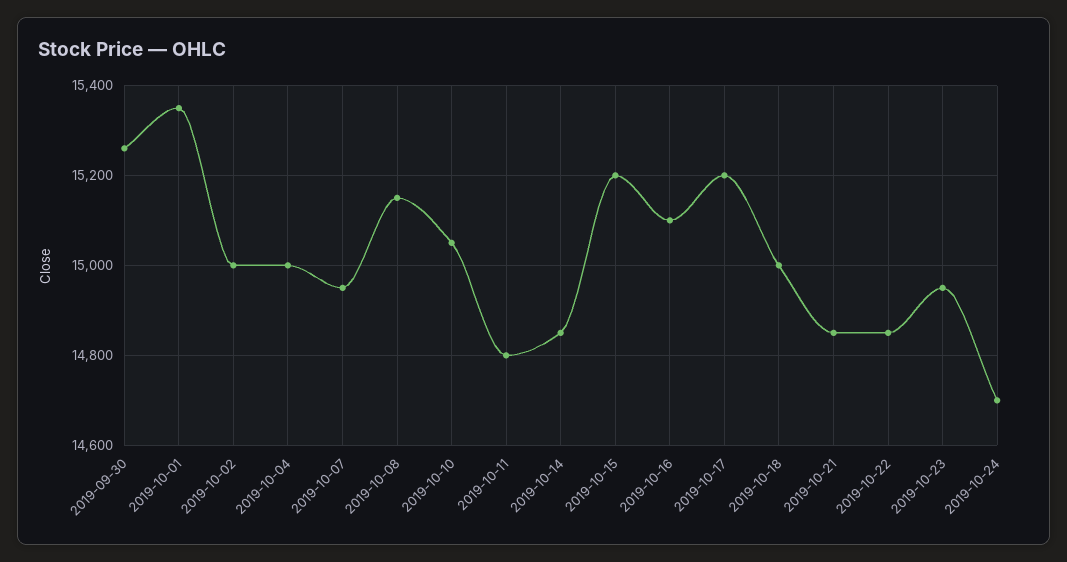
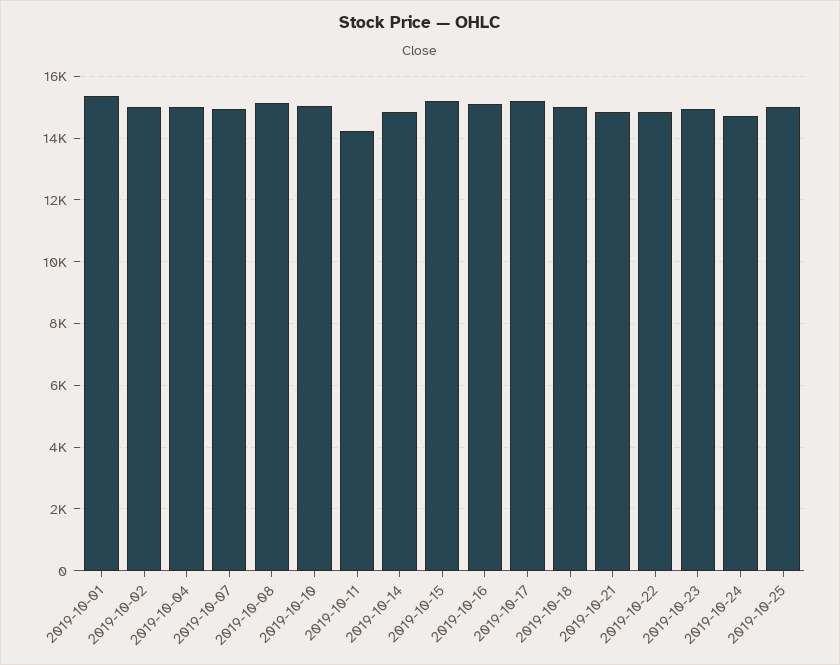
2019-09-30: 15260 -> none
2019-10-11: 14800 -> 14200
2019-10-25: none -> 15000

